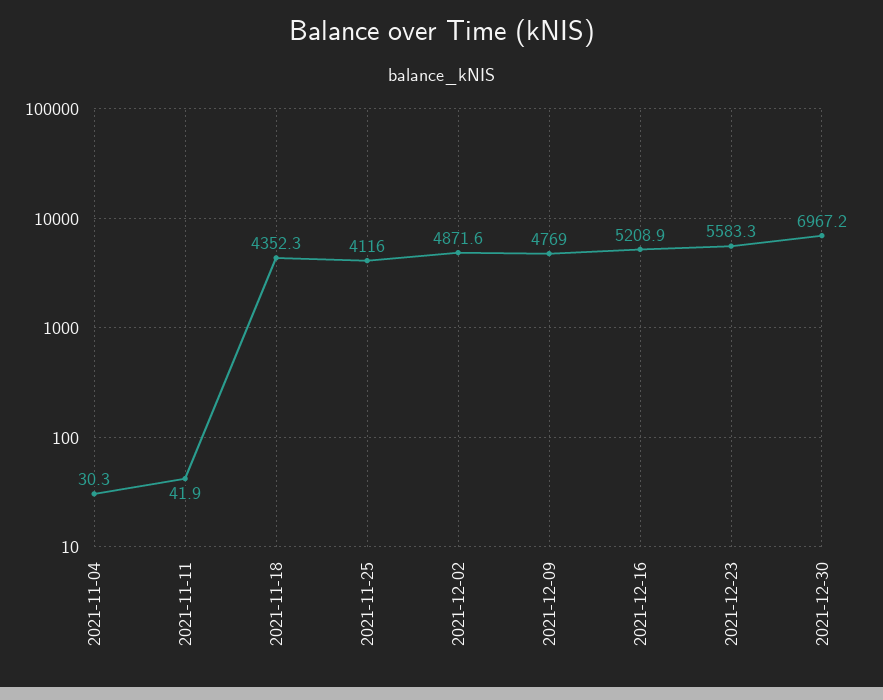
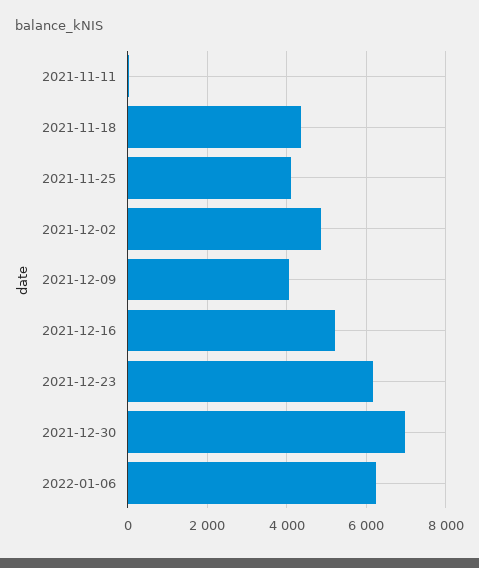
2021-11-04: 30.3 -> none
2021-12-09: 4769 -> 4000
2021-12-23: 5583.3 -> 6200
2022-01-06: none -> 6200

